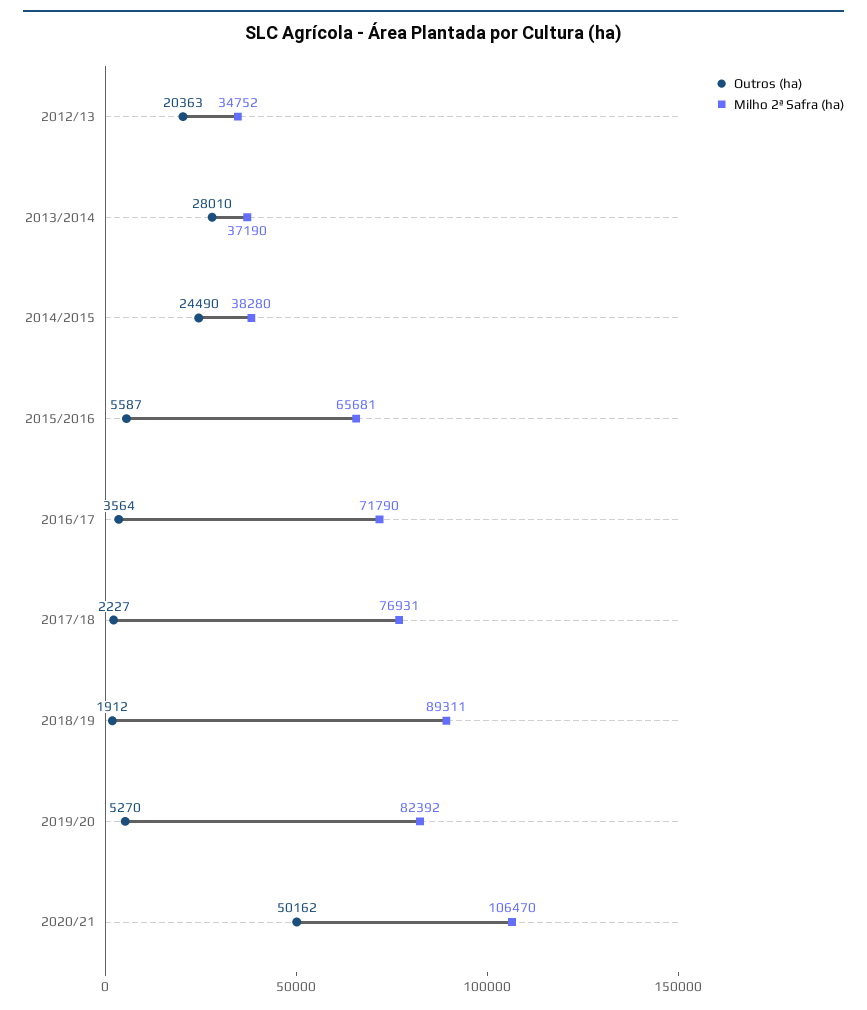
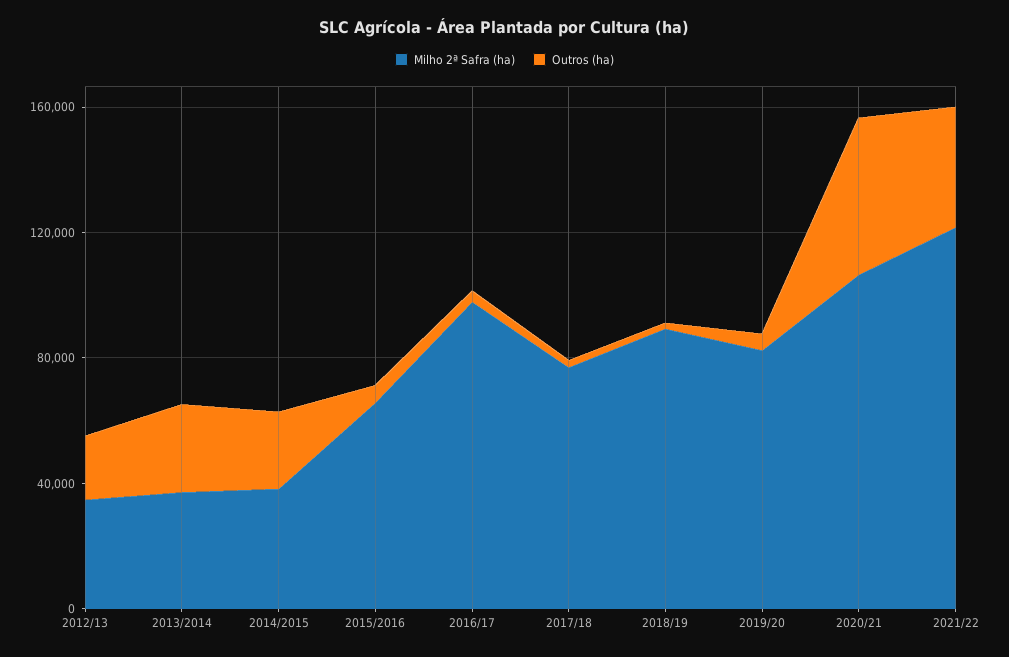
Milho 2ª Safra (ha), 2016/17: 71790 -> 100000
Milho 2ª Safra (ha), 2021/22: none -> 120000
Outros (ha), 2021/22: none -> 40000

